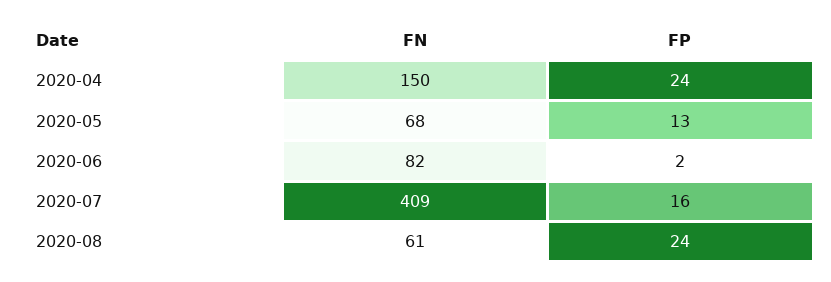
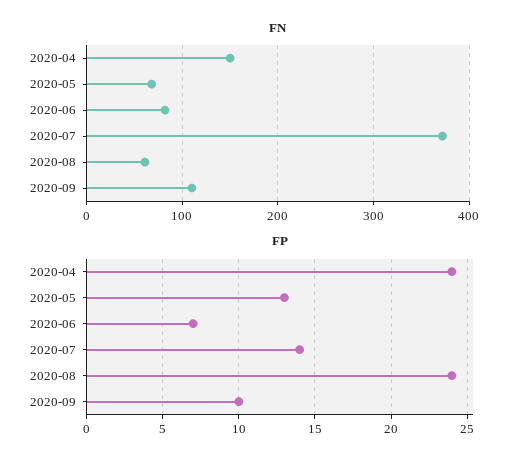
FP, 2020-06: 2 -> 7
FN, 2020-07: 409 -> 370
FP, 2020-07: 16 -> 14
FN, 2020-09: none -> 110
FP, 2020-09: none -> 10

